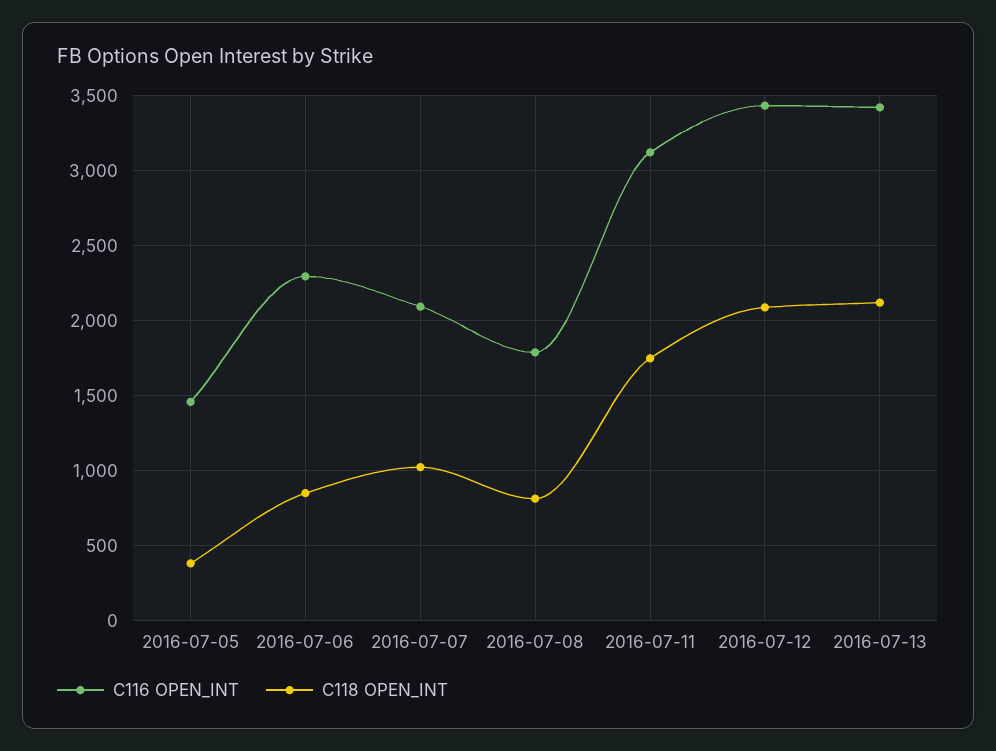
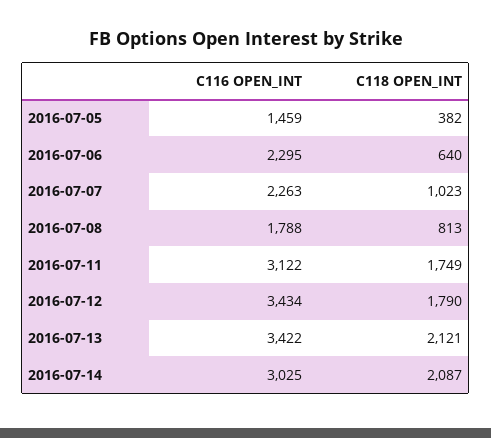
C118 OPEN_INT, 2016-07-06: 850 -> 640
C116 OPEN_INT, 2016-07-07: 2100 -> 2263
C118 OPEN_INT, 2016-07-12: 2100 -> 1790
C116 OPEN_INT, 2016-07-14: none -> 3025
C118 OPEN_INT, 2016-07-14: none -> 2087

